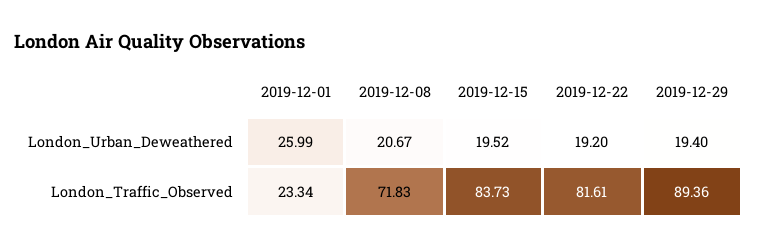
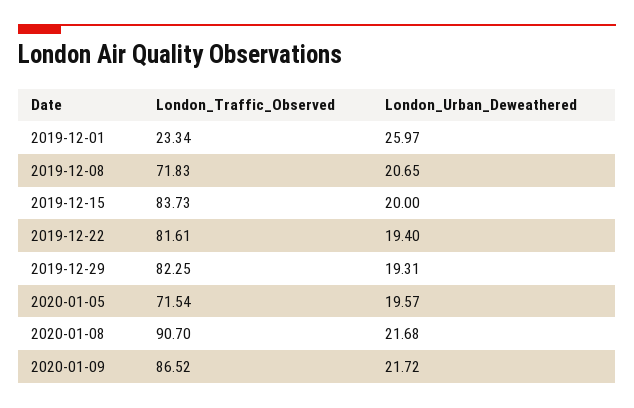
2019-12-01, London_Urban_Deweathered: 25.99 -> 25.97
2019-12-08, London_Urban_Deweathered: 20.67 -> 20.65
2019-12-15, London_Urban_Deweathered: 19.52 -> 20
2019-12-22, London_Urban_Deweathered: 19.2 -> 19.4
2019-12-29, London_Urban_Deweathered: 19.4 -> 19.31
2019-12-29, London_Traffic_Observed: 89.36 -> 82.25
2020-01-05, London_Traffic_Observed: none -> 71.54
2020-01-05, London_Urban_Deweathered: none -> 19.57
2020-01-08, London_Traffic_Observed: none -> 90.7
2020-01-08, London_Urban_Deweathered: none -> 21.68
2020-01-09, London_Traffic_Observed: none -> 86.52
2020-01-09, London_Urban_Deweathered: none -> 21.72

